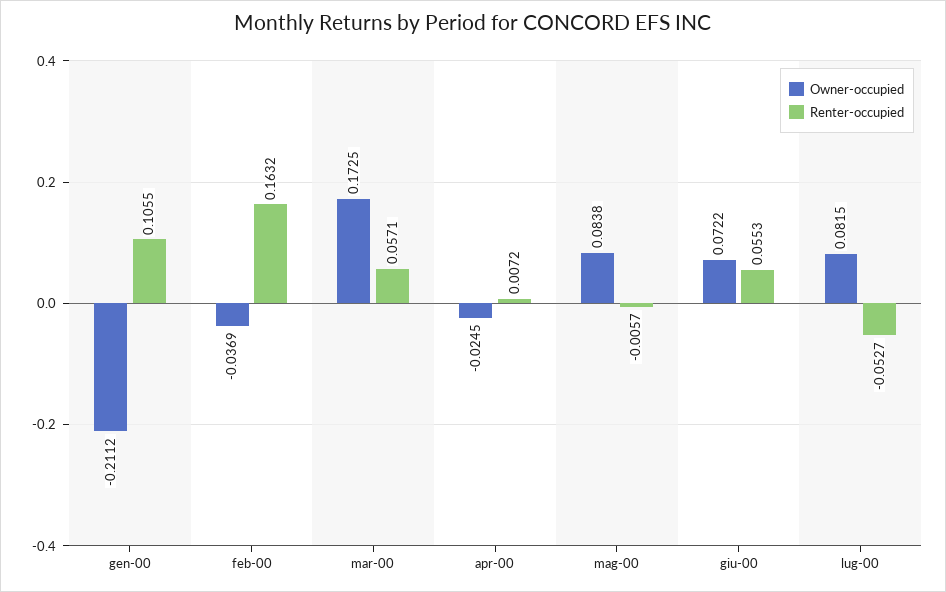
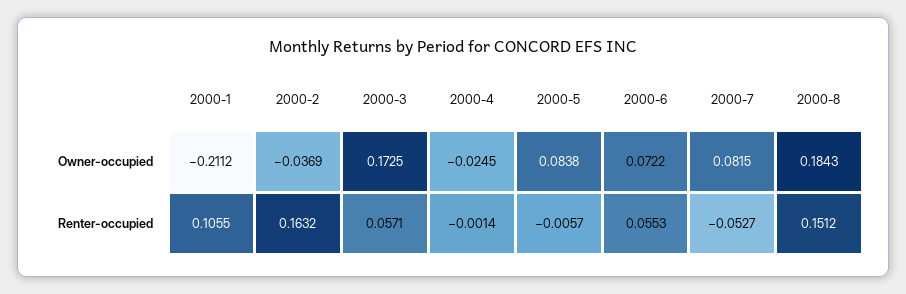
Renter-occupied, apr-00: 0.0072 -> -0.0014
Owner-occupied, 2000-8: none -> 0.1843
Renter-occupied, 2000-8: none -> 0.1512

